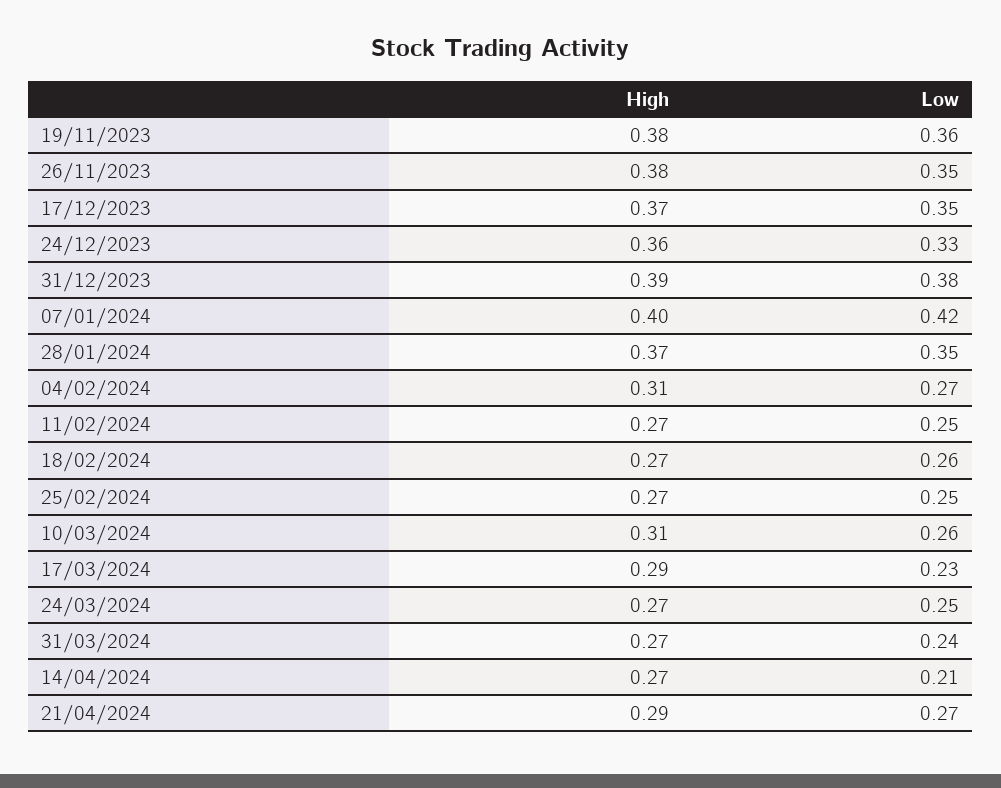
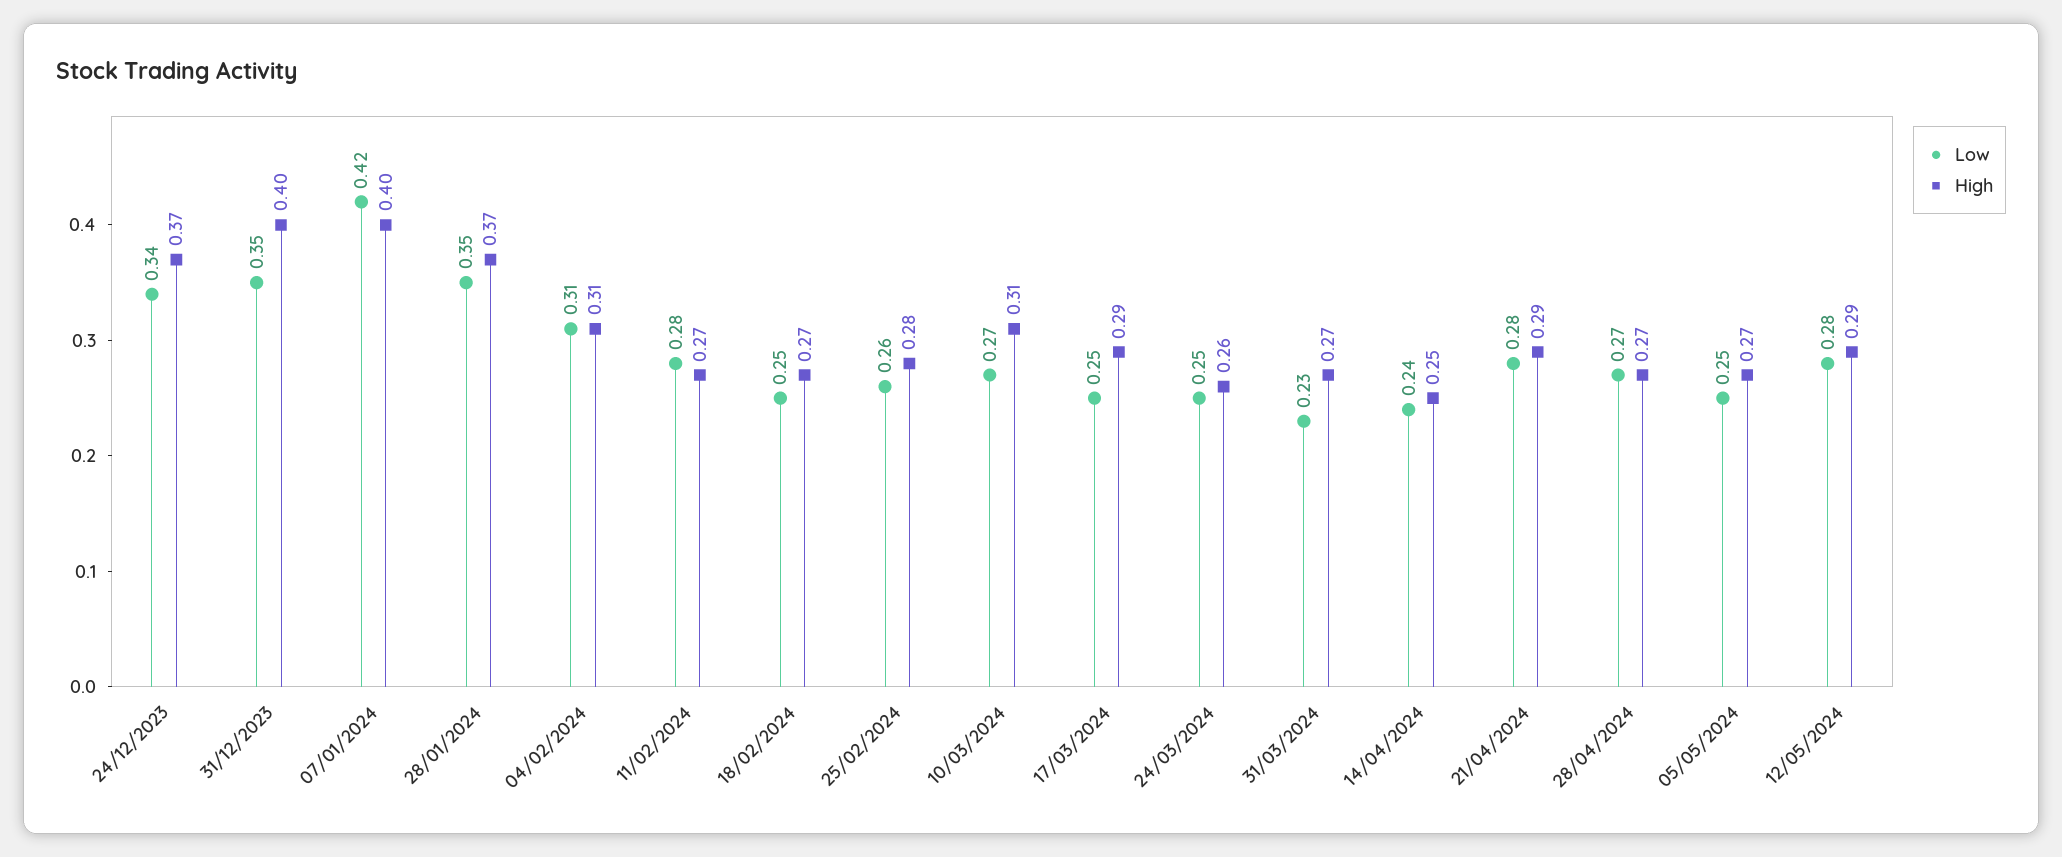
High, 19/11/2023: 0.38 -> none
Low, 19/11/2023: 0.36 -> none
High, 26/11/2023: 0.38 -> none
Low, 26/11/2023: 0.35 -> none
High, 17/12/2023: 0.37 -> none
Low, 17/12/2023: 0.35 -> none
High, 24/12/2023: 0.36 -> 0.37
Low, 24/12/2023: 0.33 -> 0.34
High, 31/12/2023: 0.39 -> 0.4
Low, 31/12/2023: 0.38 -> 0.35
Low, 04/02/2024: 0.27 -> 0.31
Low, 11/02/2024: 0.25 -> 0.28
Low, 18/02/2024: 0.26 -> 0.25
High, 25/02/2024: 0.27 -> 0.28
Low, 25/02/2024: 0.25 -> 0.26
Low, 10/03/2024: 0.26 -> 0.27
Low, 17/03/2024: 0.23 -> 0.25
High, 24/03/2024: 0.27 -> 0.26
Low, 31/03/2024: 0.24 -> 0.23
High, 14/04/2024: 0.27 -> 0.25
Low, 14/04/2024: 0.21 -> 0.24
Low, 21/04/2024: 0.27 -> 0.28
Low, 28/04/2024: none -> 0.27
High, 28/04/2024: none -> 0.27
Low, 05/05/2024: none -> 0.25
High, 05/05/2024: none -> 0.27
Low, 12/05/2024: none -> 0.28
High, 12/05/2024: none -> 0.29

